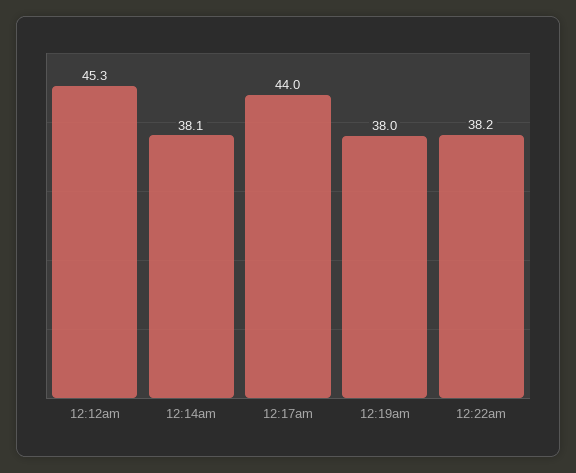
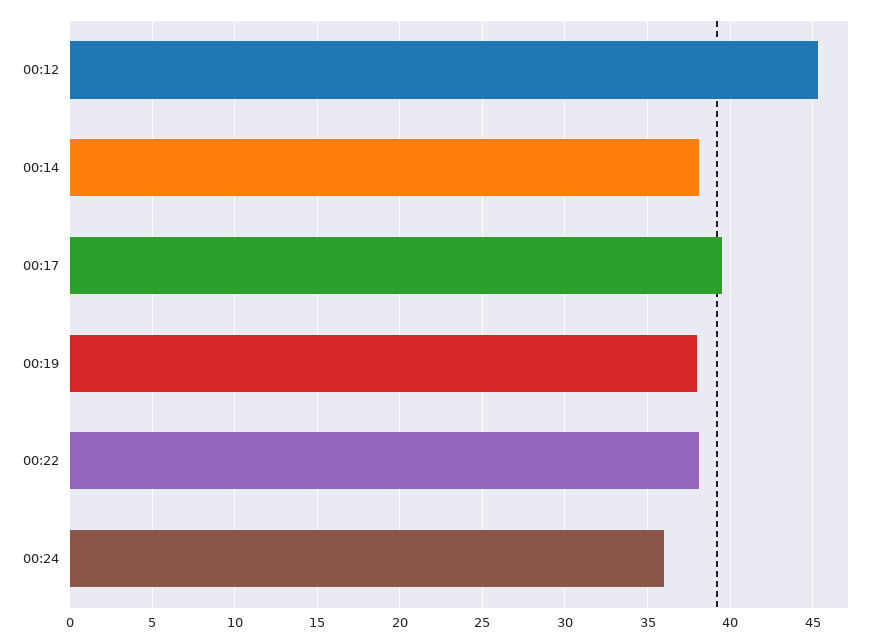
12:17am: 44 -> 39.5
00:24: none -> 36

